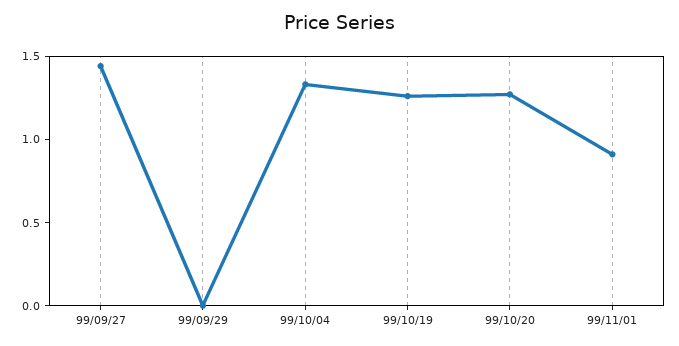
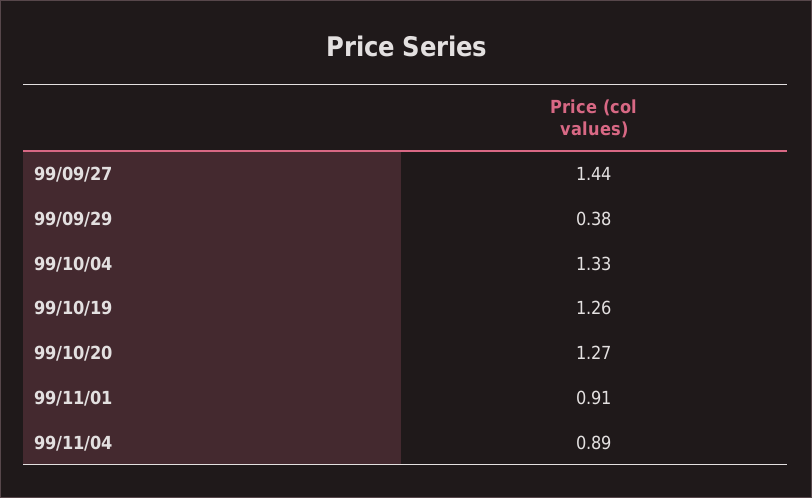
99/09/29: 0 -> 0.38
99/11/04: none -> 0.89

